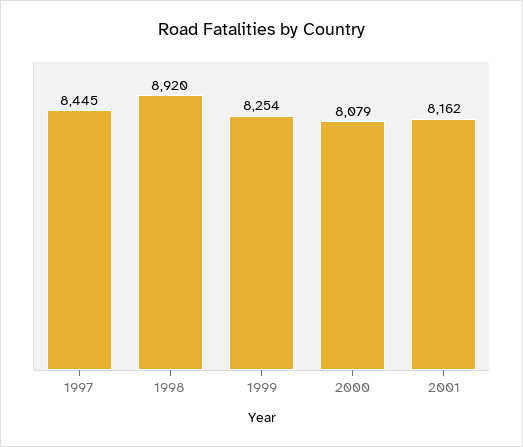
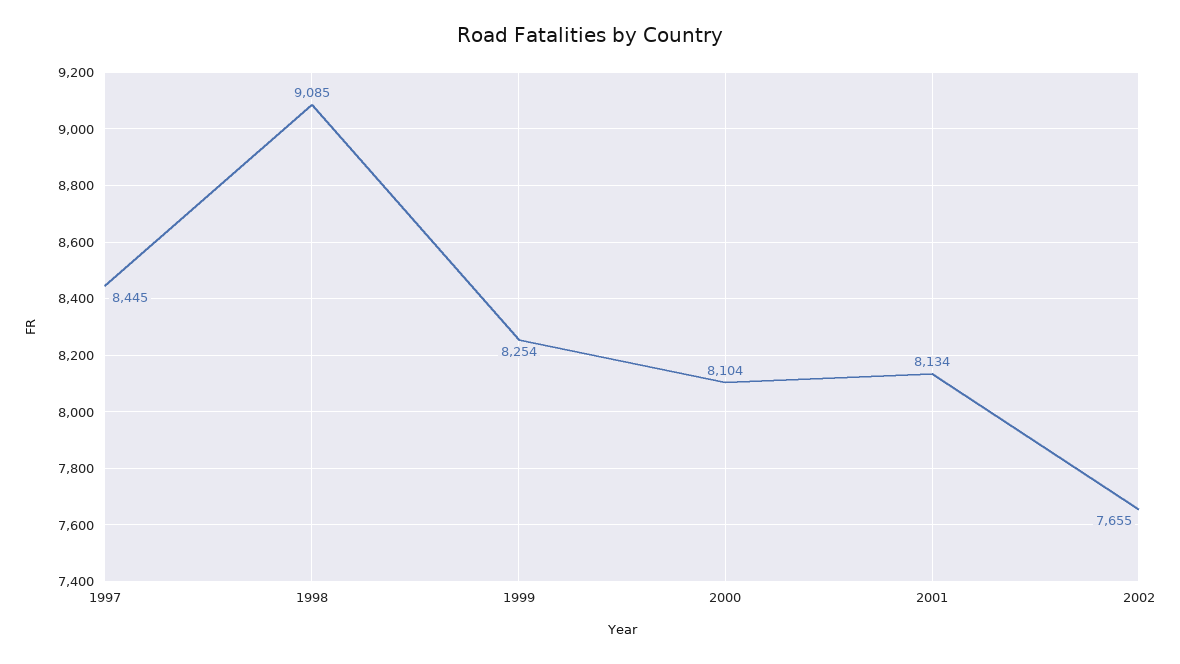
1998: 8920 -> 9085
2000: 8079 -> 8104
2001: 8162 -> 8134
2002: none -> 7655

